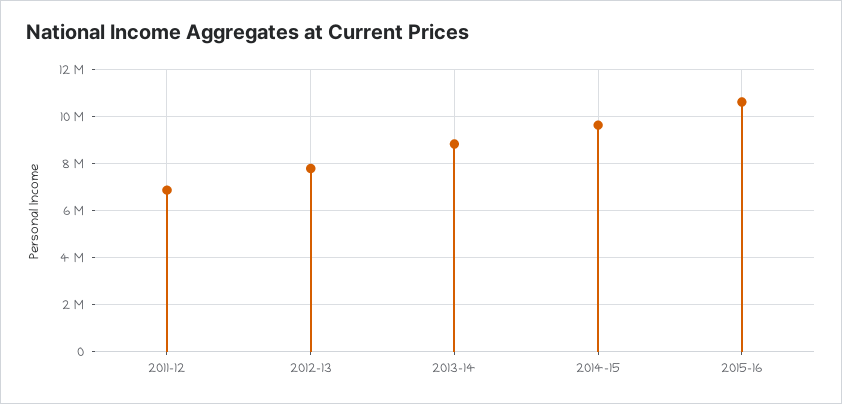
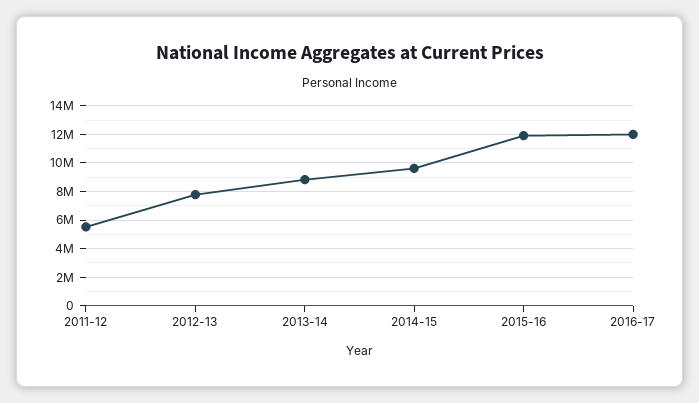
2011-12: 7000000 -> 5500000
2015-16: 10500000 -> 12000000
2016-17: none -> 12000000

